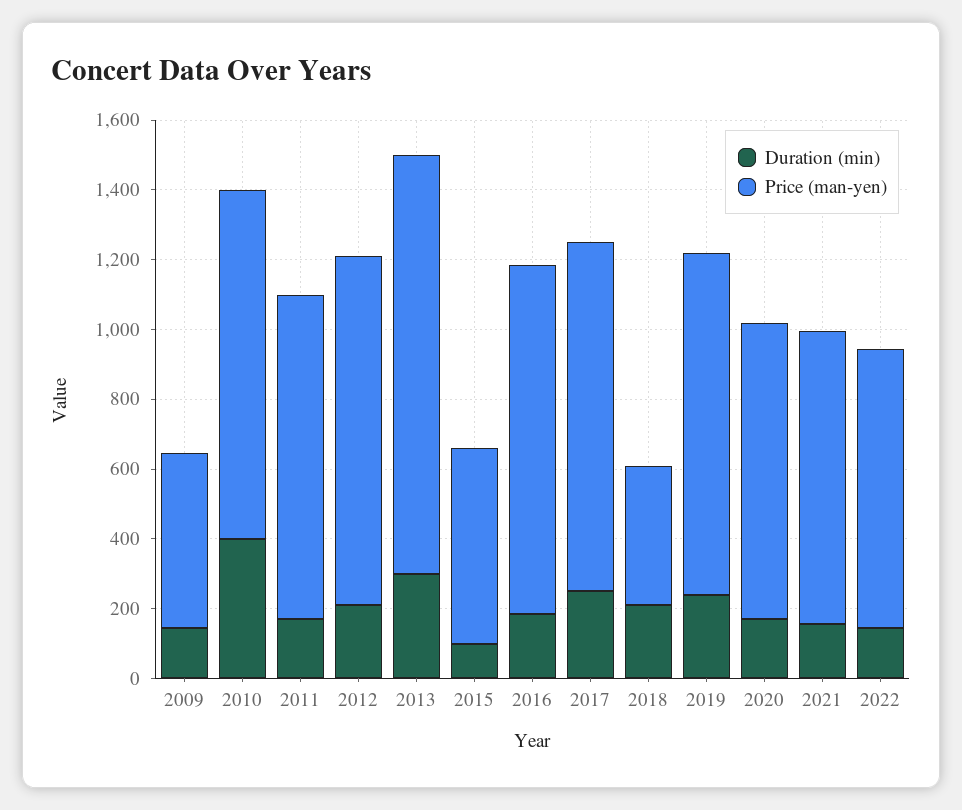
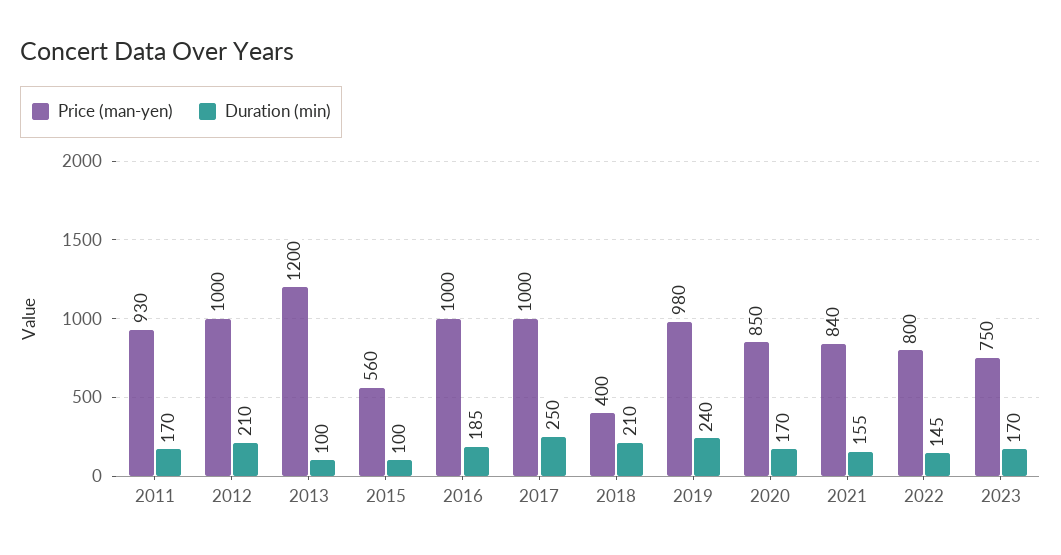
Duration (min), 2009: 150 -> none
Price (man-yen), 2009: 500 -> none
Duration (min), 2010: 400 -> none
Price (man-yen), 2010: 1000 -> none
Duration (min), 2013: 300 -> 100
Price (man-yen), 2023: none -> 750
Duration (min), 2023: none -> 170

